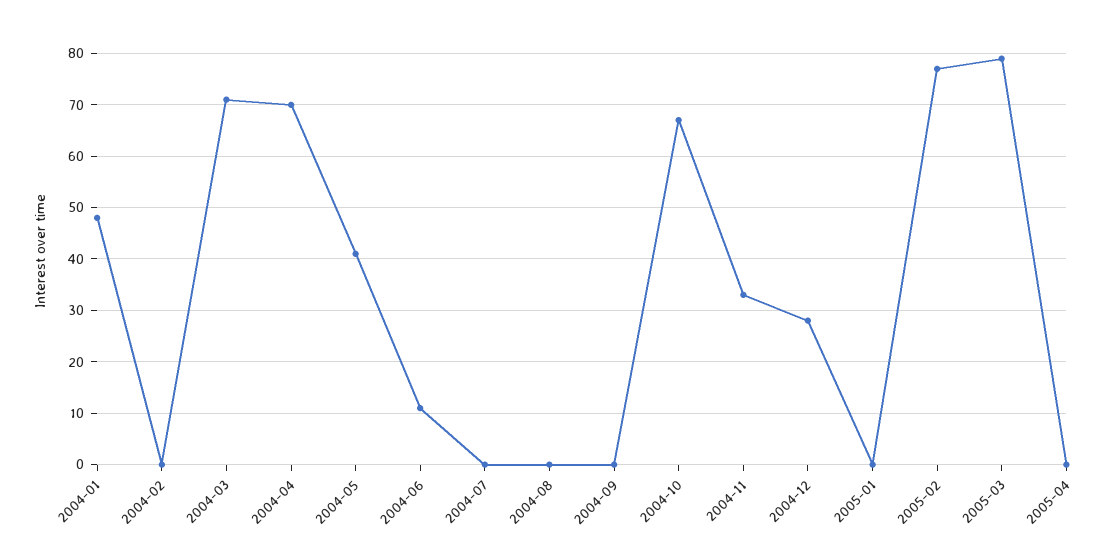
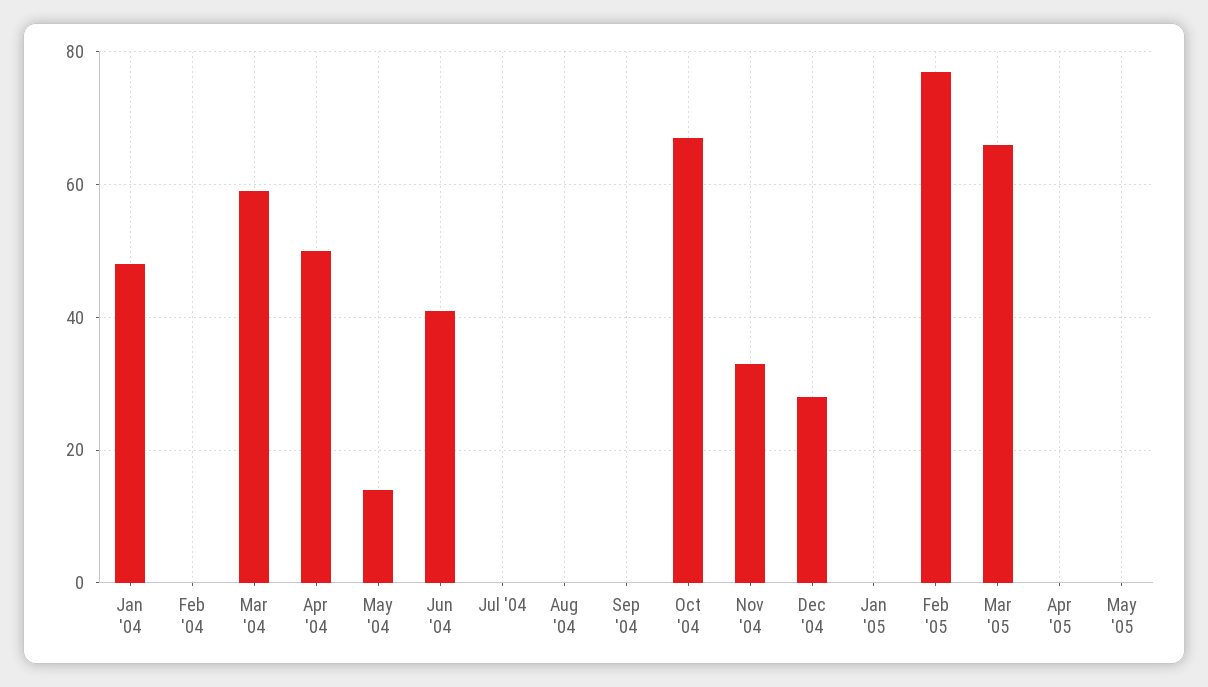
2004-03: 70 -> 60
2004-04: 70 -> 50
2004-05: 40 -> 15
2004-06: 10 -> 40
2005-03: 80 -> 65
May '05: none -> 0

